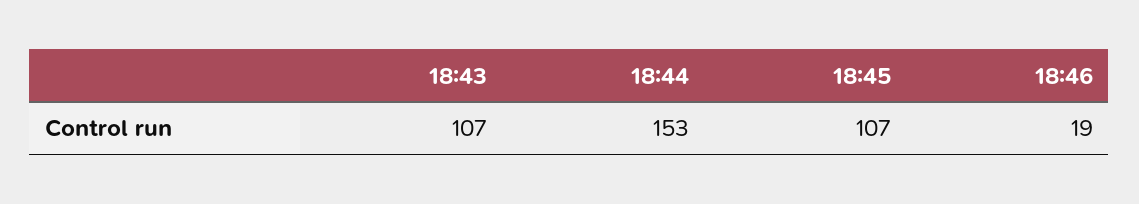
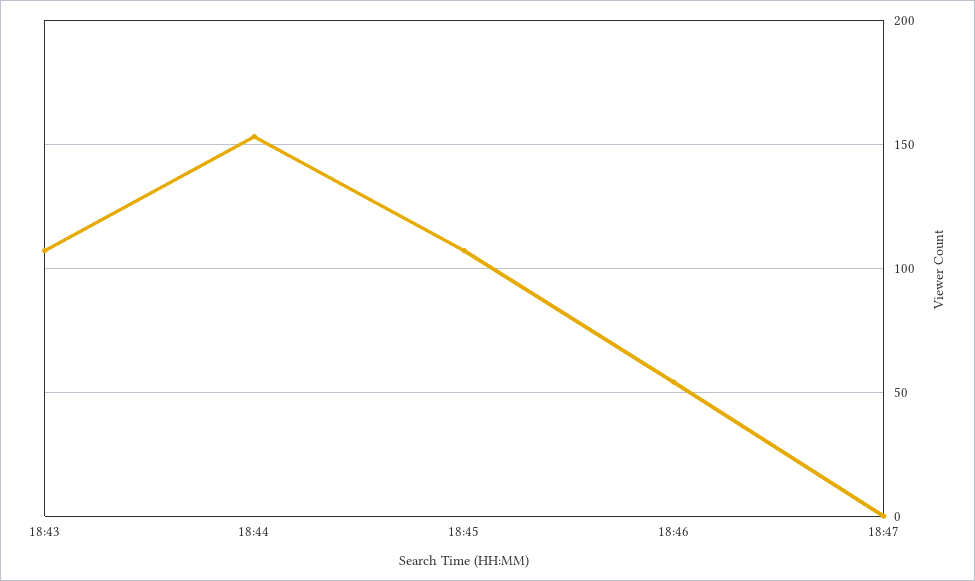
18:46: 19 -> 55
18:47: none -> 0

